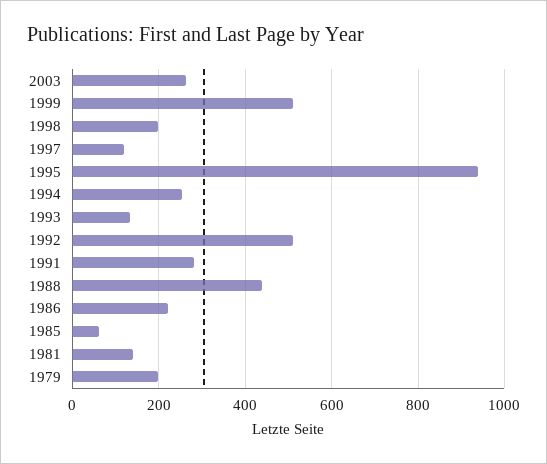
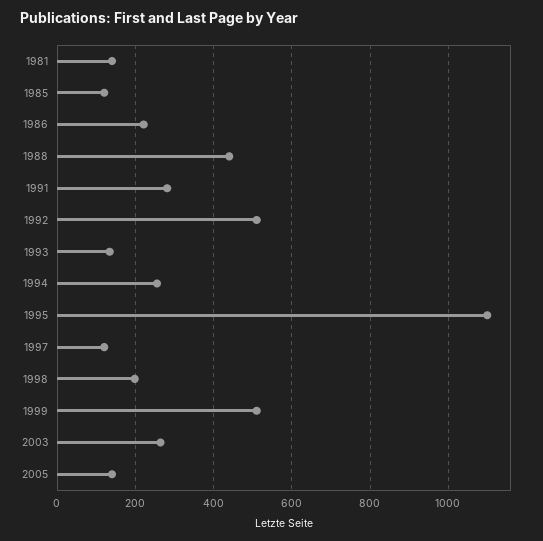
1995: 940 -> 1100
1985: 60 -> 120
1979: 200 -> none
2005: none -> 140

